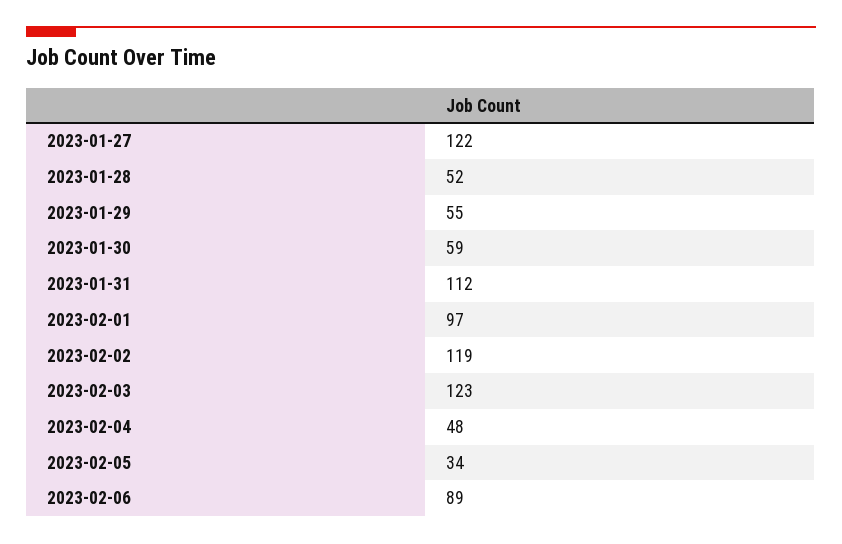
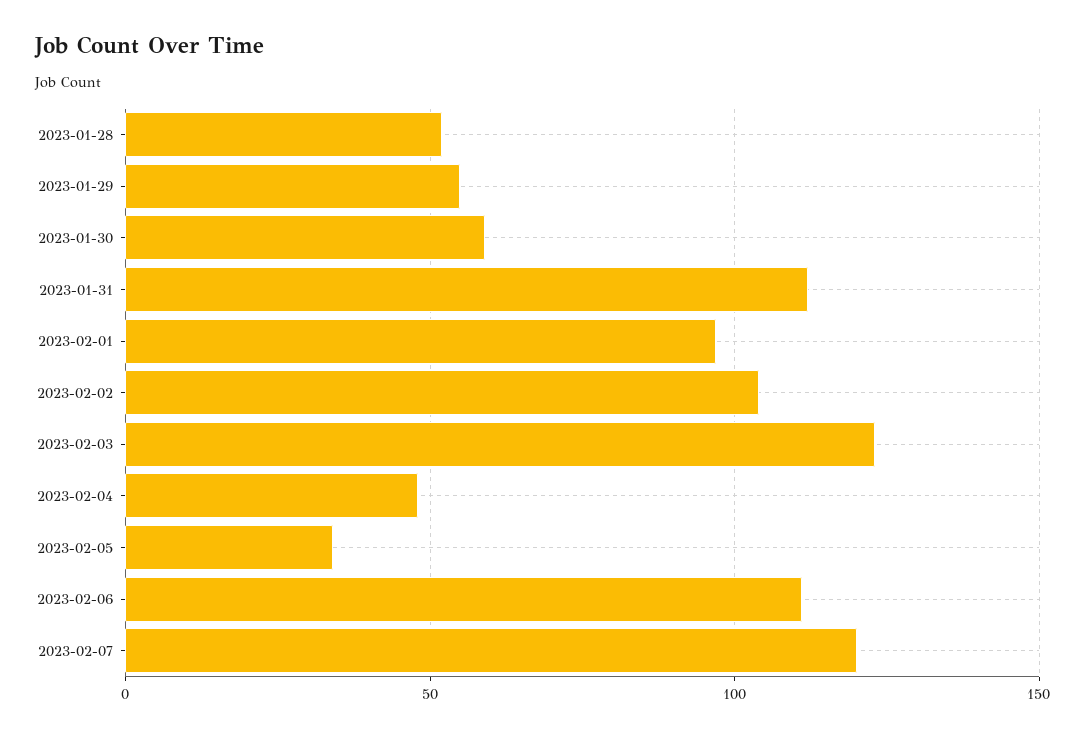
2023-01-27: 122 -> none
2023-02-02: 119 -> 105
2023-02-06: 89 -> 110
2023-02-07: none -> 120

